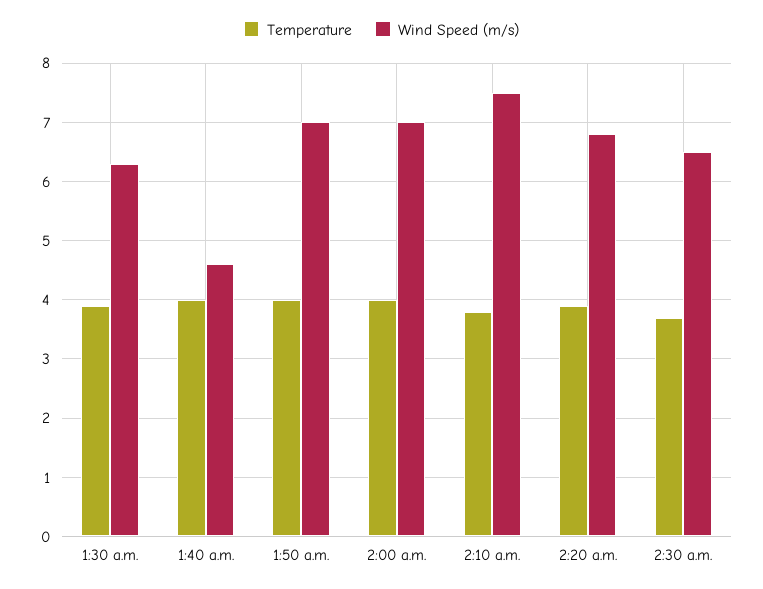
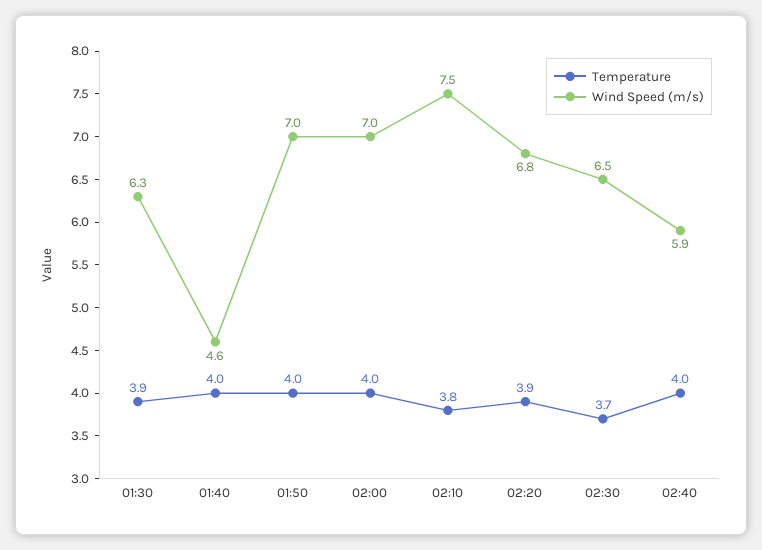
Temperature, 02:40: none -> 4
Wind Speed (m/s), 02:40: none -> 5.9

